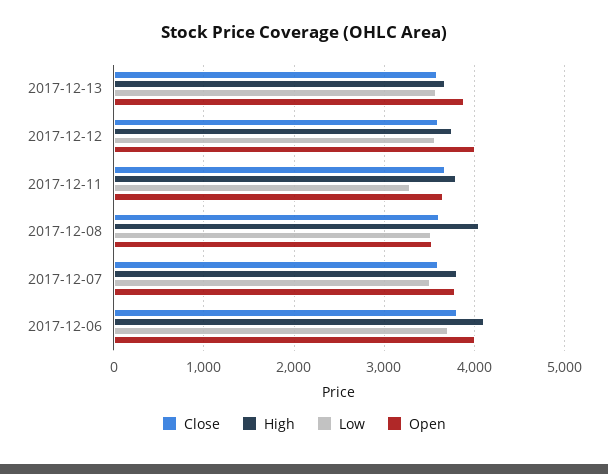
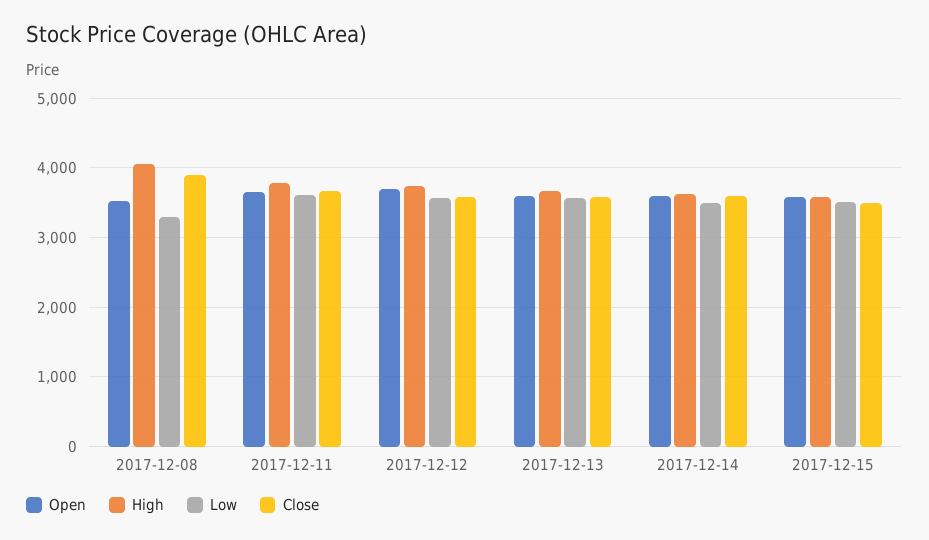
Open, 2017-12-13: 3900 -> 3600
Open, 2017-12-12: 4000 -> 3700
Low, 2017-12-11: 3300 -> 3600
Close, 2017-12-08: 3600 -> 3900
Low, 2017-12-08: 3500 -> 3300
Close, 2017-12-07: 3600 -> none
High, 2017-12-07: 3800 -> none
Low, 2017-12-07: 3500 -> none
Open, 2017-12-07: 3800 -> none
Close, 2017-12-06: 3800 -> none
High, 2017-12-06: 4100 -> none
Low, 2017-12-06: 3700 -> none
Open, 2017-12-06: 4000 -> none
Open, 2017-12-14: none -> 3600
High, 2017-12-14: none -> 3600
Low, 2017-12-14: none -> 3500
Close, 2017-12-14: none -> 3600
Open, 2017-12-15: none -> 3600
High, 2017-12-15: none -> 3600
Low, 2017-12-15: none -> 3500
Close, 2017-12-15: none -> 3500

